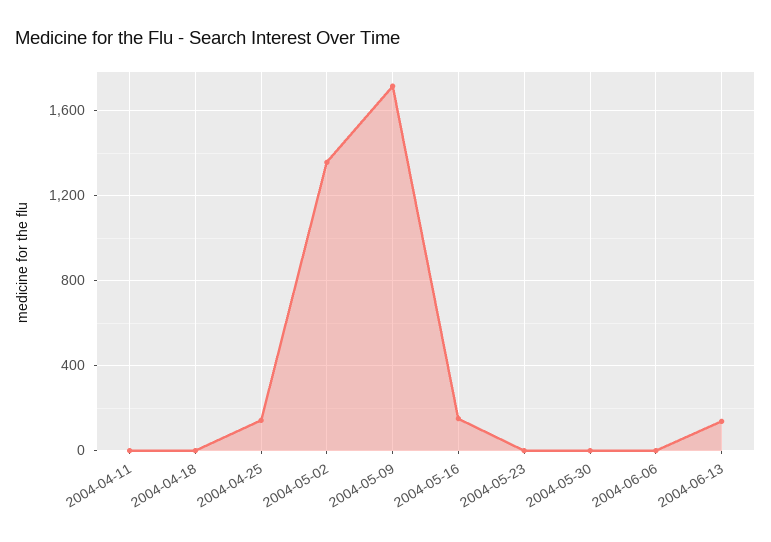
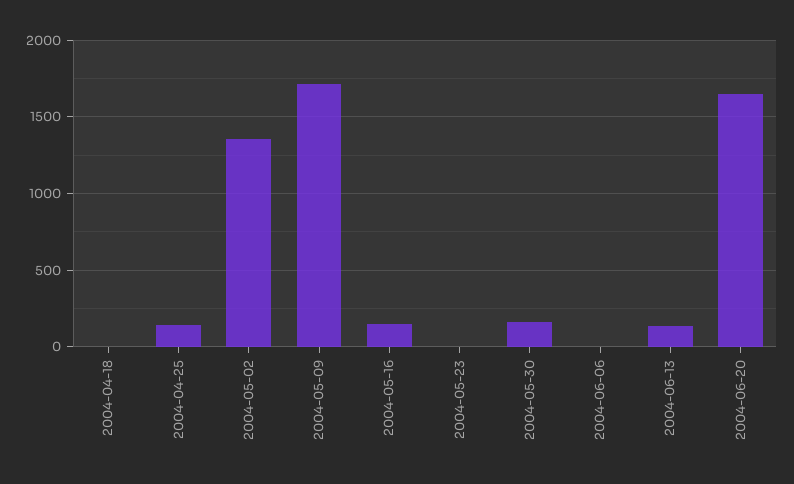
2004-04-11: 0 -> none
2004-05-30: 0 -> 150
2004-06-20: none -> 1650

